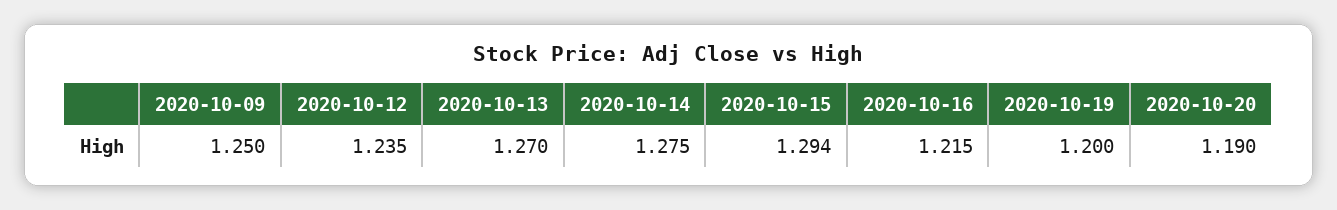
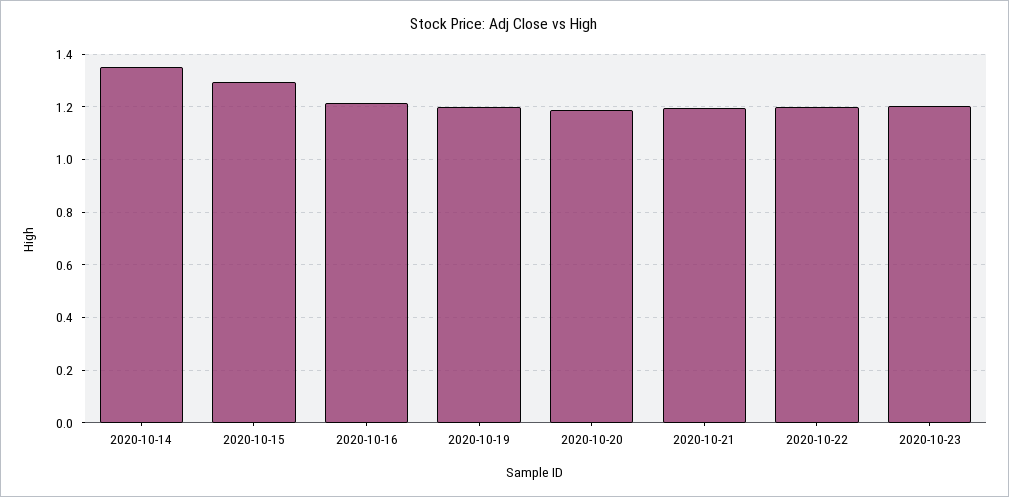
2020-10-09: 1.25 -> none
2020-10-12: 1.235 -> none
2020-10-13: 1.27 -> none
2020-10-14: 1.275 -> 1.35
2020-10-21: none -> 1.2
2020-10-22: none -> 1.2
2020-10-23: none -> 1.2

